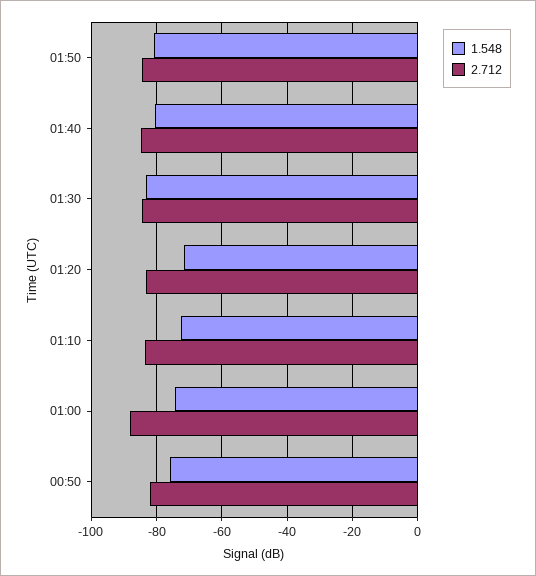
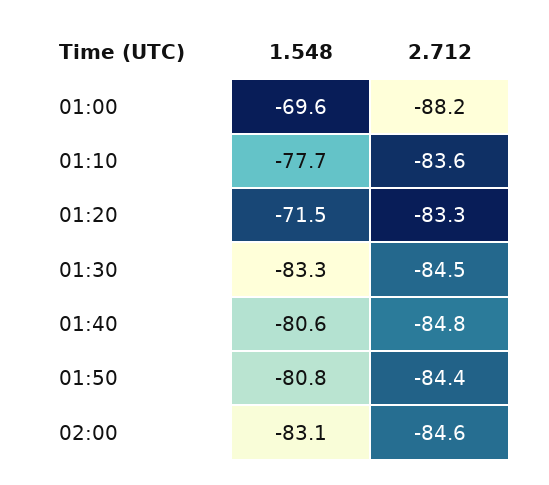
1.548, 01:10: -72 -> -77.7
1.548, 01:00: -74 -> -69.6
1.548, 00:50: -76 -> none
2.712, 00:50: -82 -> none
1.548, 02:00: none -> -83.1
2.712, 02:00: none -> -84.6

